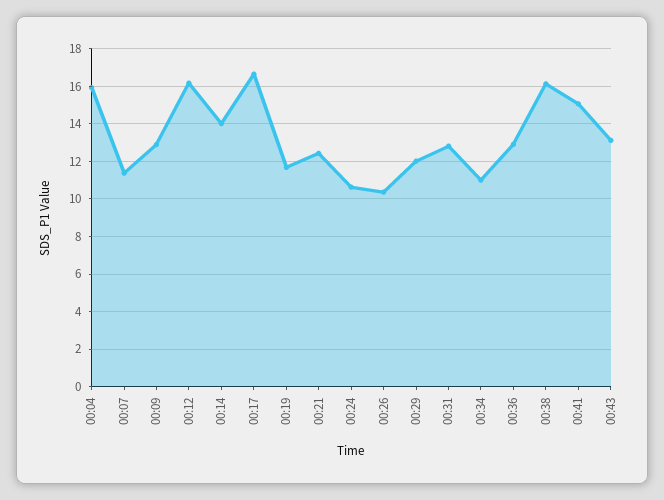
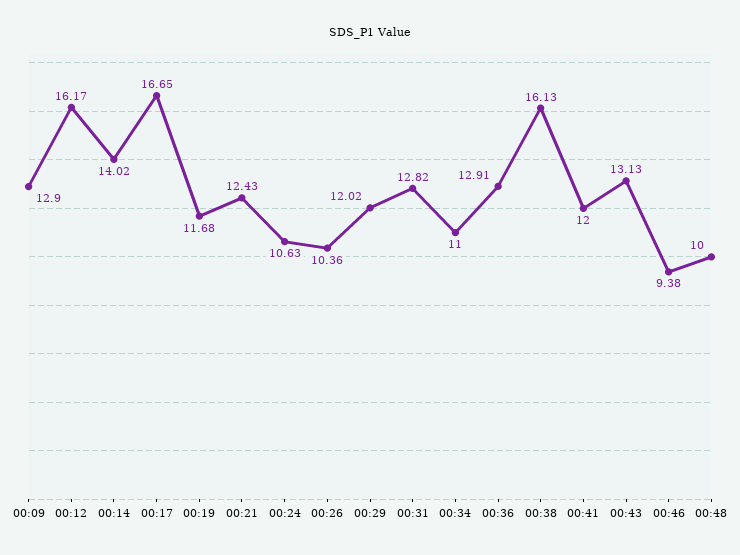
00:04: 16 -> none
00:07: 11.5 -> none
00:41: 15 -> 12
00:46: none -> 9.38
00:48: none -> 10

